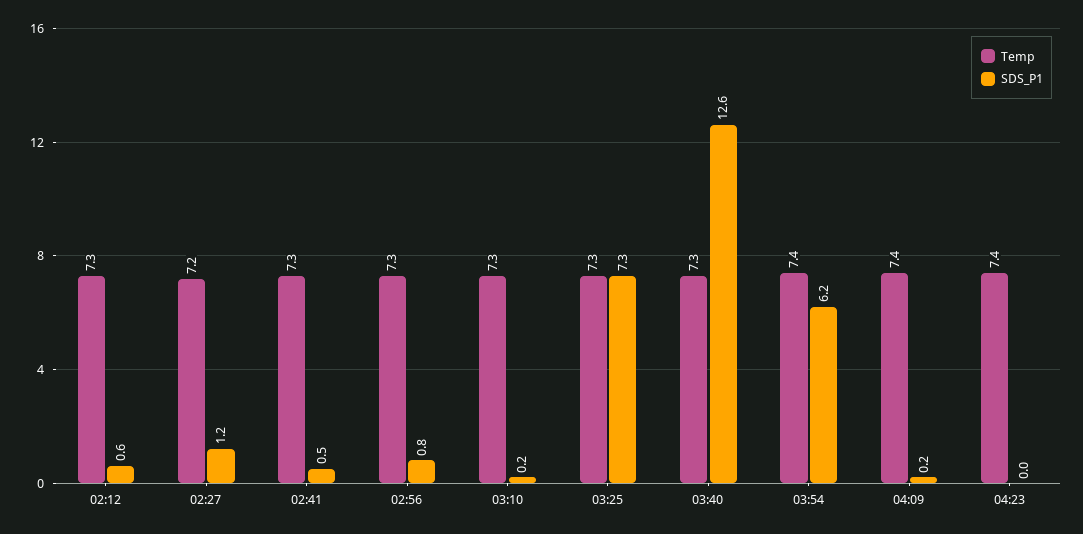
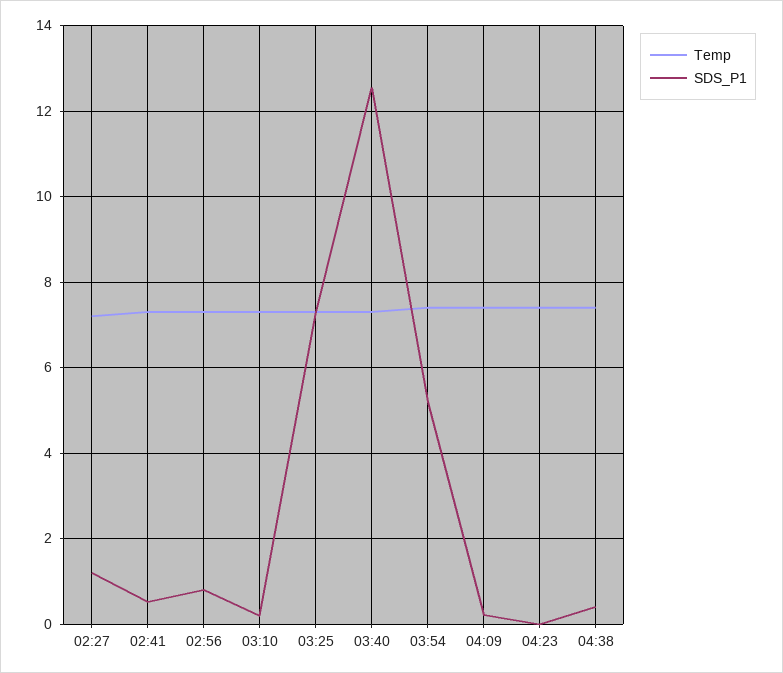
Temp, 02:12: 7.3 -> none
SDS_P1, 02:12: 0.6 -> none
SDS_P1, 03:54: 6.2 -> 5.2
Temp, 04:38: none -> 7.4
SDS_P1, 04:38: none -> 0.4

